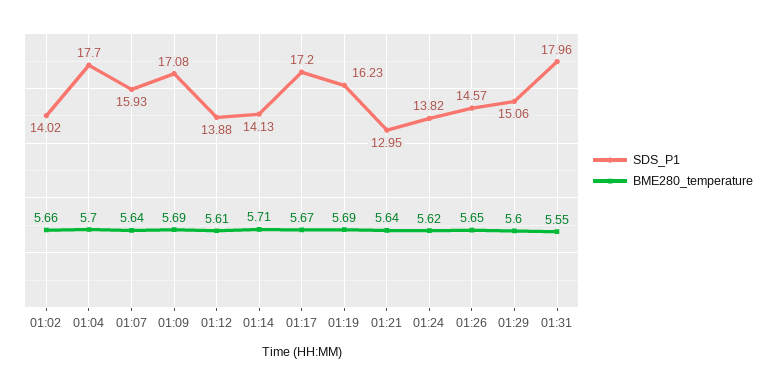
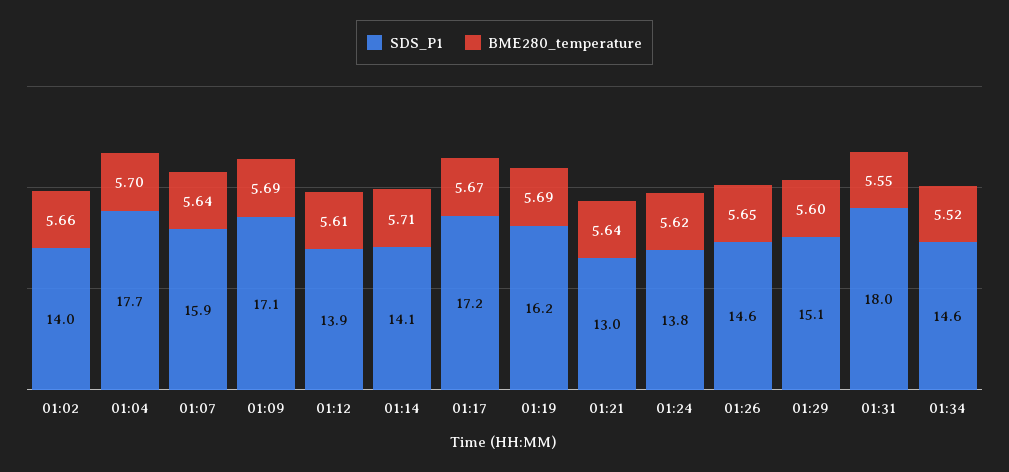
SDS_P1, 01:34: none -> 14.6
BME280_temperature, 01:34: none -> 5.52

